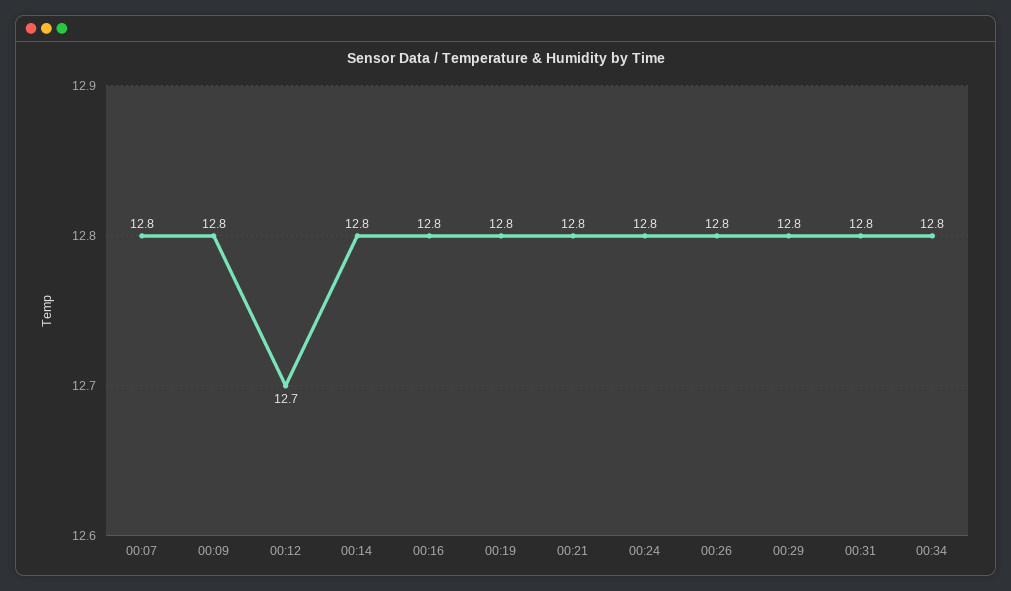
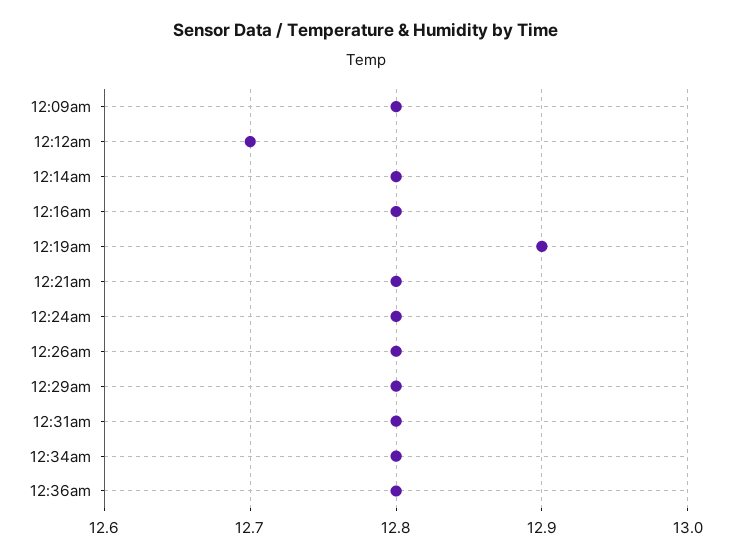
00:07: 12.8 -> none
00:19: 12.8 -> 12.9
12:36am: none -> 12.8

